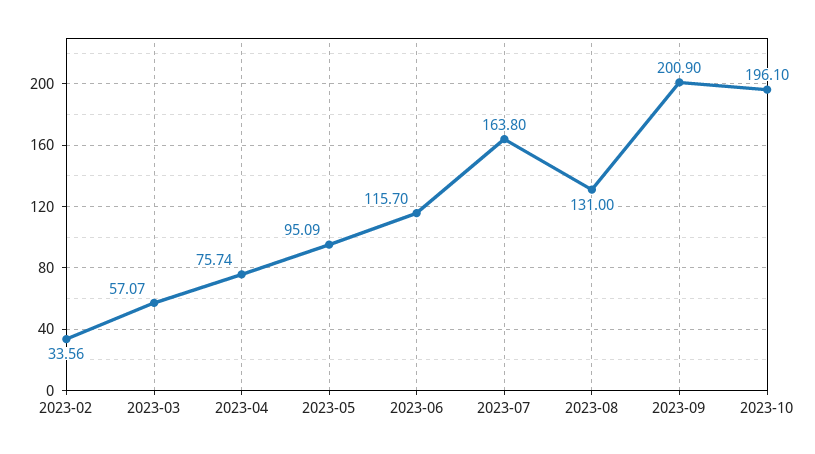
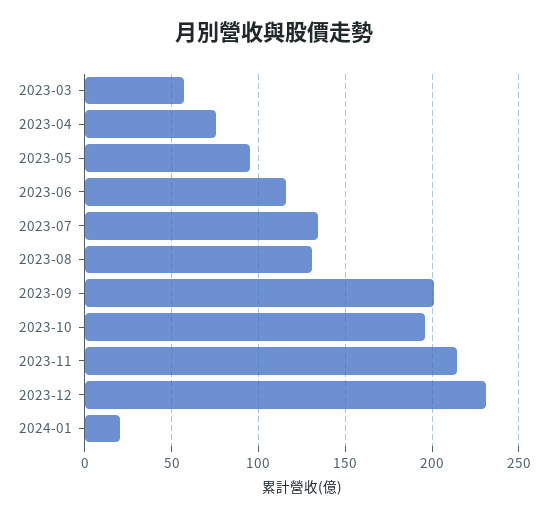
2023-02: 33.56 -> none
2023-07: 163.8 -> 135
2023-11: none -> 215
2023-12: none -> 230
2024-01: none -> 20

